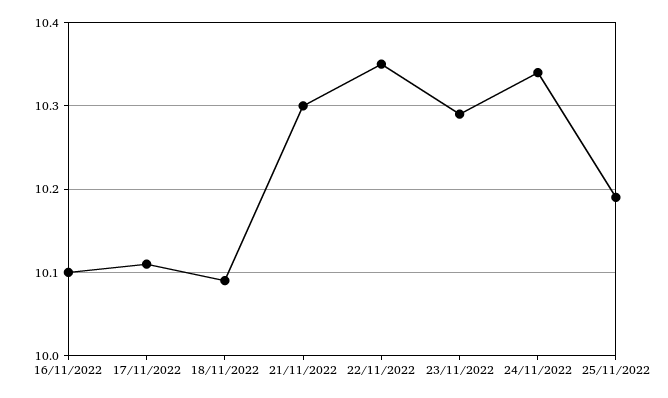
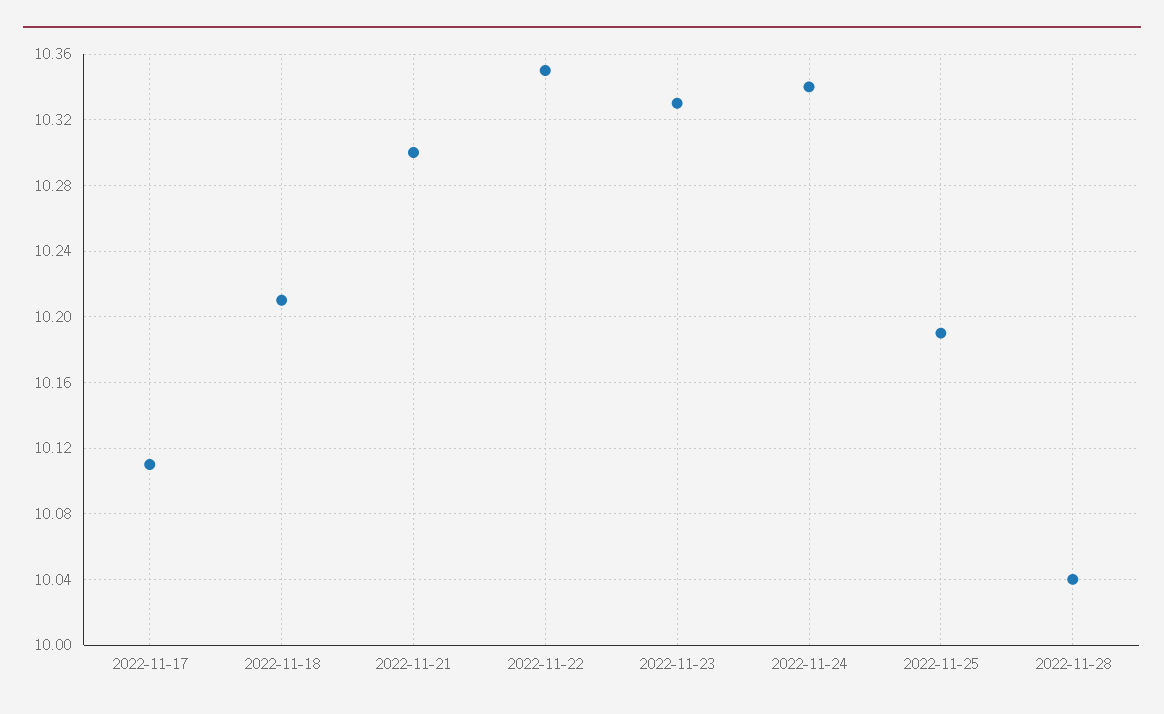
16/11/2022: 10.1 -> none
18/11/2022: 10.09 -> 10.21
23/11/2022: 10.29 -> 10.33
2022-11-28: none -> 10.04

